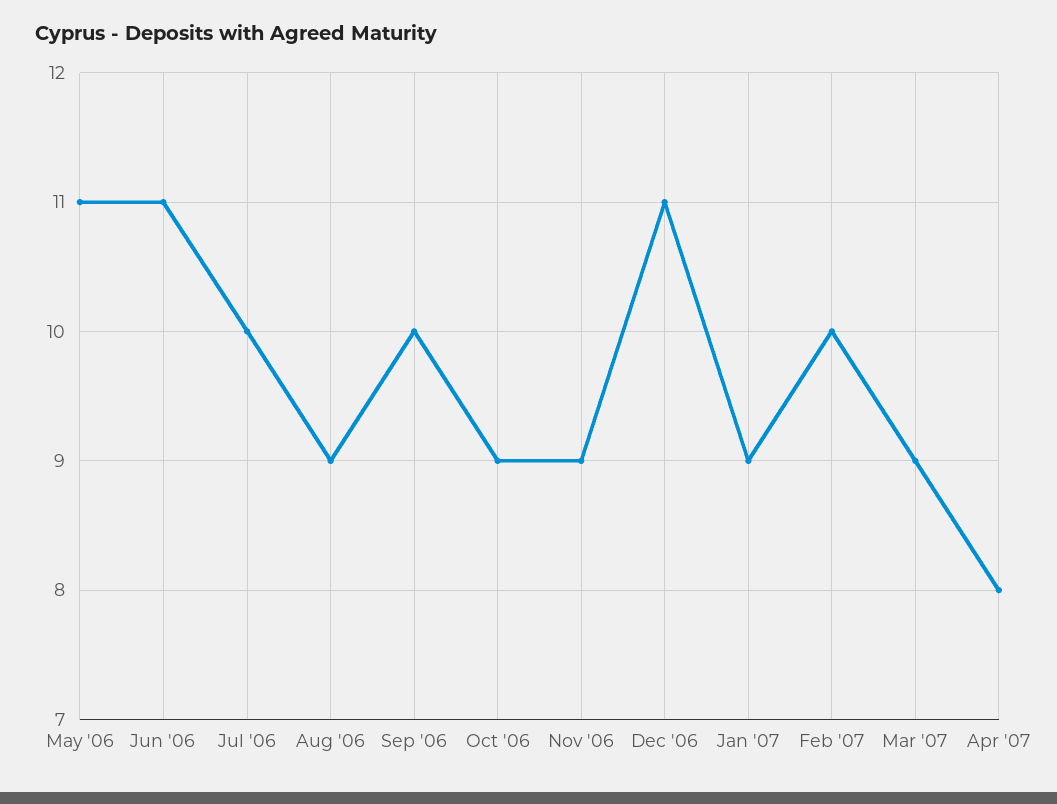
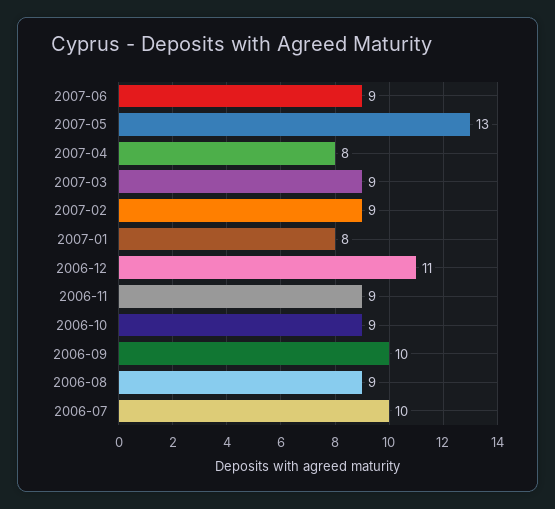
May '06: 11 -> none
Jun '06: 11 -> none
Jan '07: 9 -> 8
Feb '07: 10 -> 9
2007-06: none -> 9
2007-05: none -> 13

